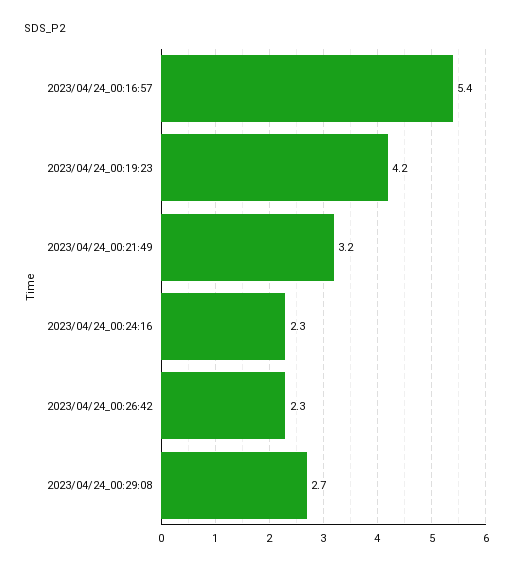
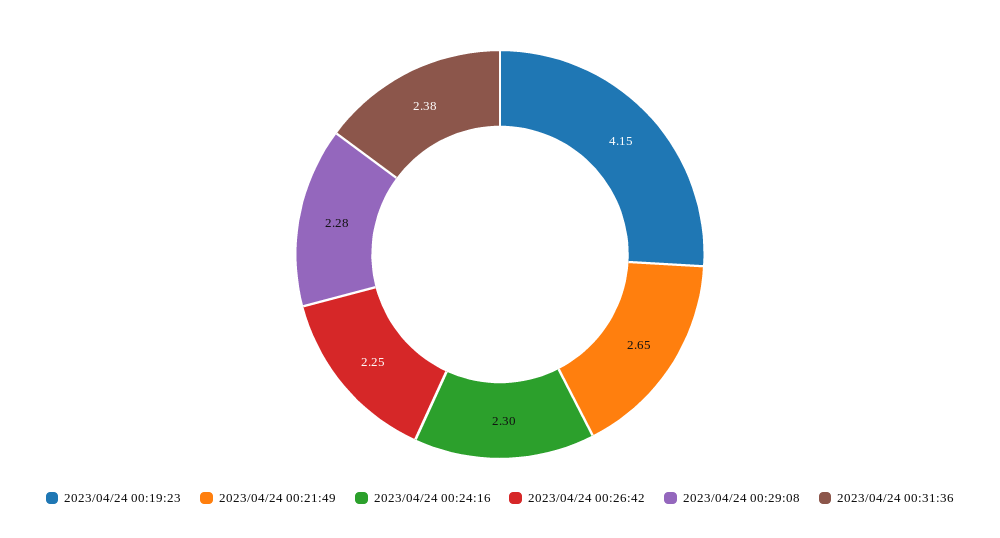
2023/04/24_00:16:57: 5.4 -> none
2023/04/24_00:21:49: 3.2 -> 2.65
2023/04/24_00:29:08: 2.7 -> 2.28
2023/04/24 00:31:36: none -> 2.38

